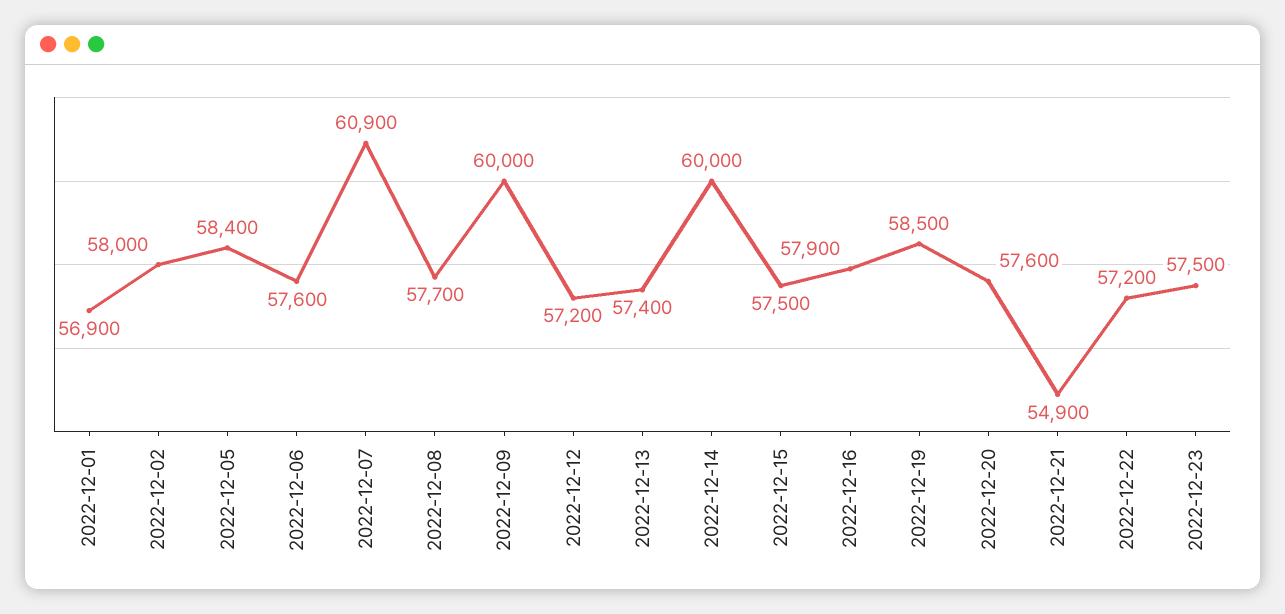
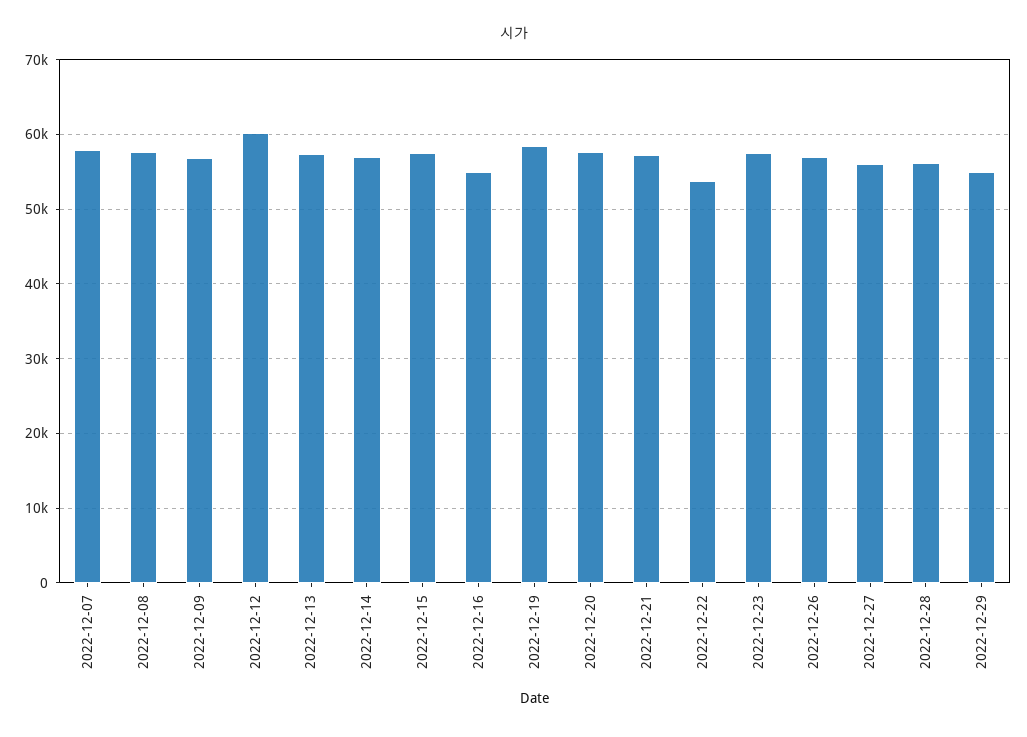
2022-12-01: 56900 -> none
2022-12-02: 58000 -> none
2022-12-05: 58400 -> none
2022-12-06: 57600 -> none
2022-12-07: 60900 -> 58000
2022-12-09: 60000 -> 57000
2022-12-12: 57200 -> 60000
2022-12-14: 60000 -> 57000
2022-12-16: 57900 -> 55000
2022-12-21: 54900 -> 57000
2022-12-22: 57200 -> 54000
2022-12-26: none -> 57000
2022-12-27: none -> 56000
2022-12-28: none -> 56000
2022-12-29: none -> 55000

